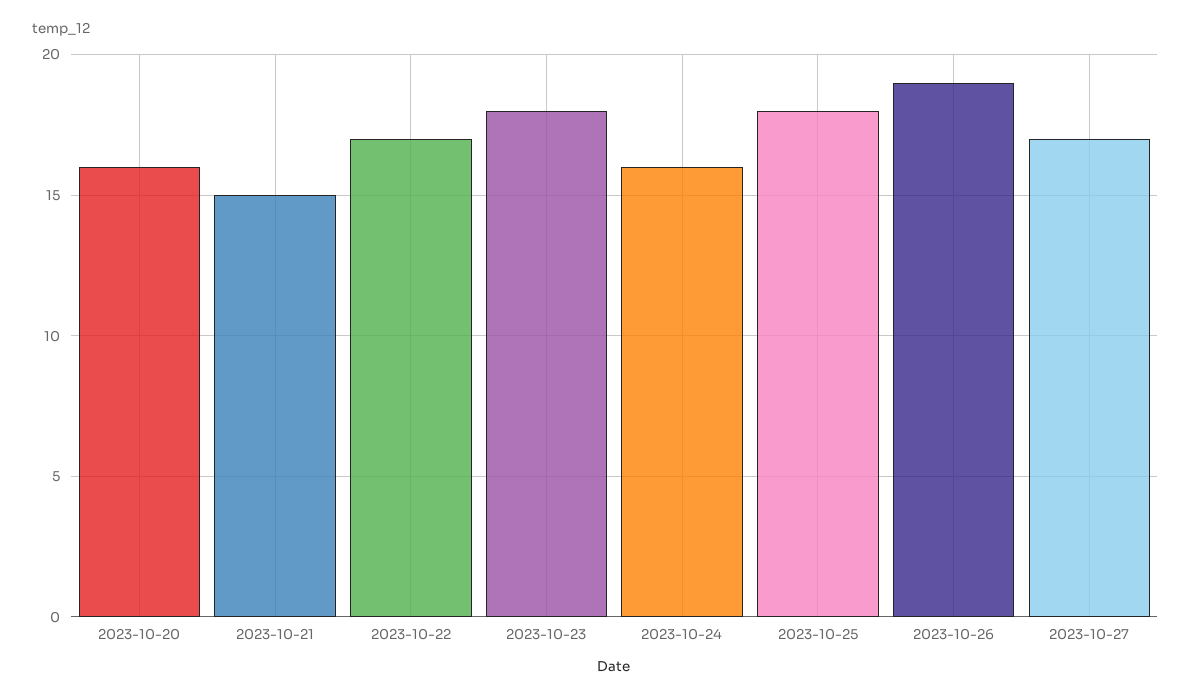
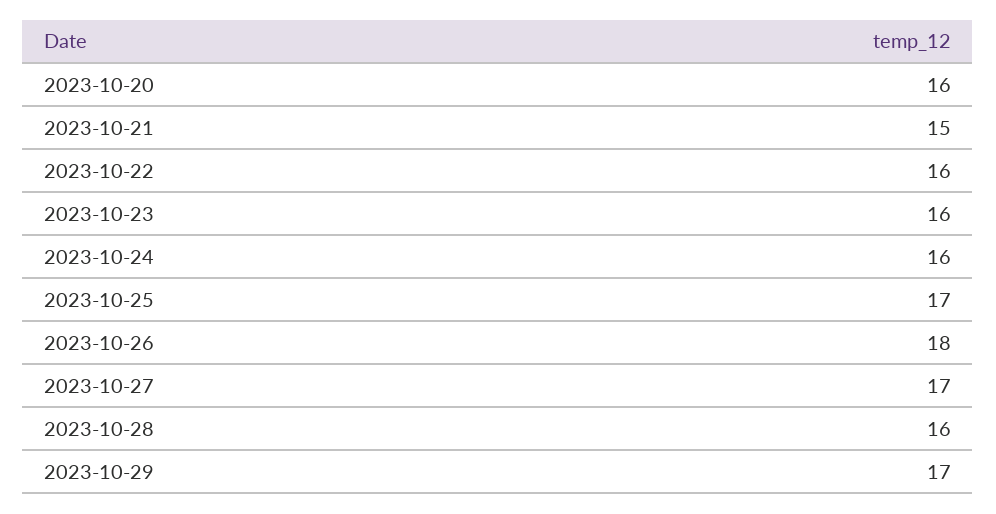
2023-10-22: 17 -> 16
2023-10-23: 18 -> 16
2023-10-25: 18 -> 17
2023-10-26: 19 -> 18
2023-10-28: none -> 16
2023-10-29: none -> 17

